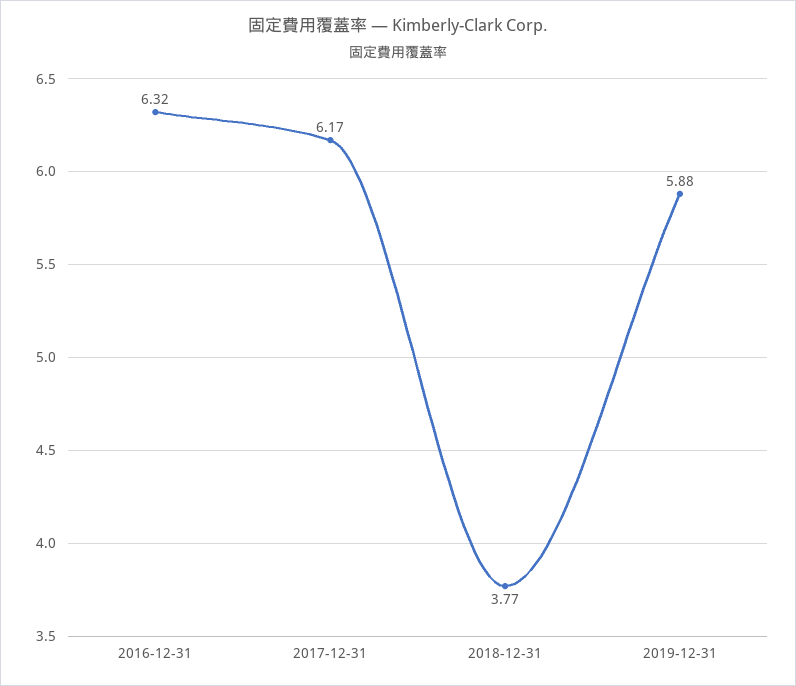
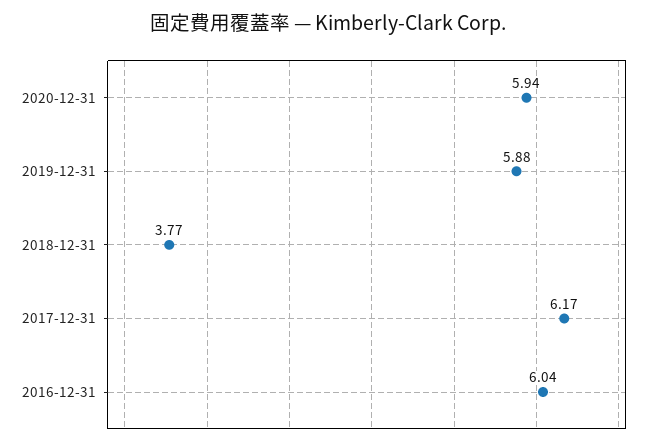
2016-12-31: 6.32 -> 6.04
2020-12-31: none -> 5.94

